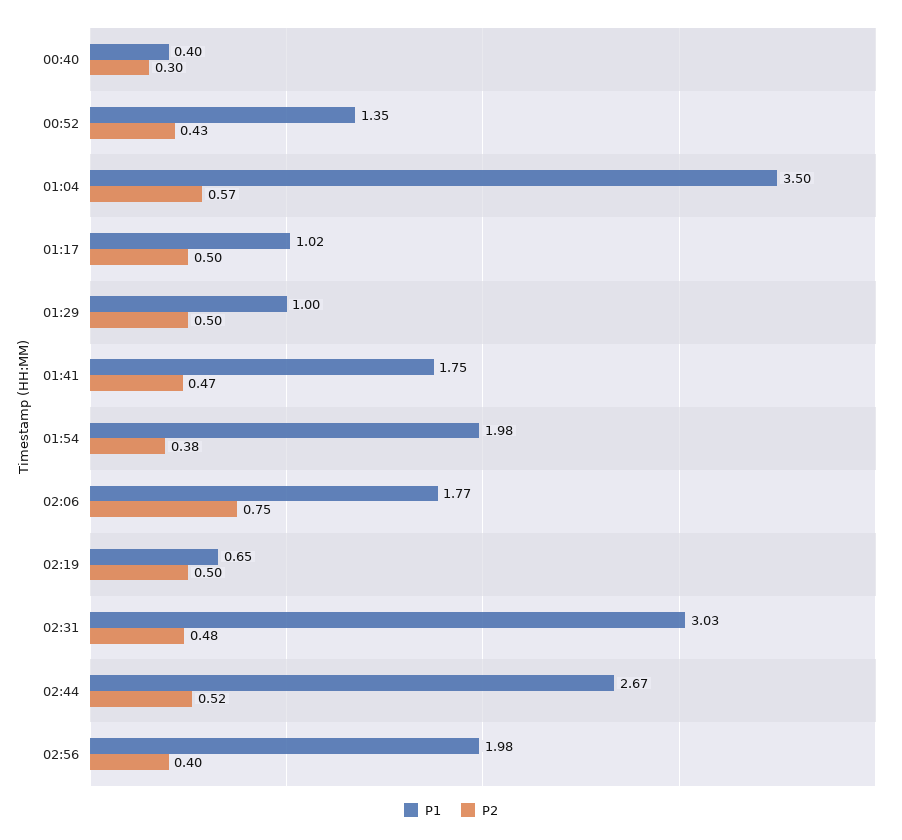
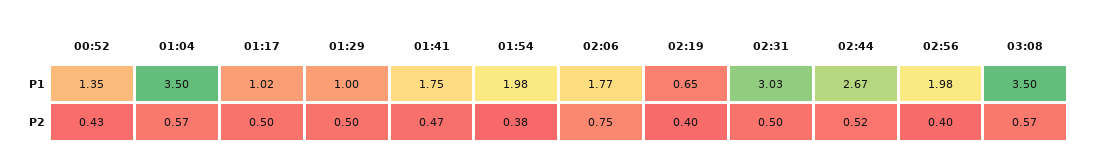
P1, 00:40: 0.4 -> none
P2, 00:40: 0.3 -> none
P2, 02:19: 0.5 -> 0.4
P2, 02:31: 0.48 -> 0.5
P1, 03:08: none -> 3.5
P2, 03:08: none -> 0.57

